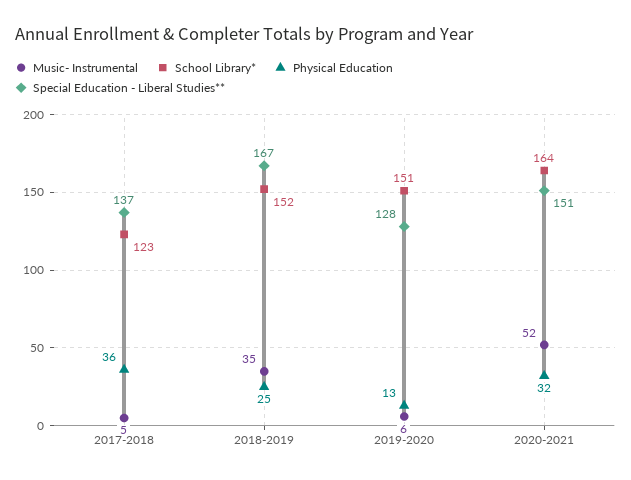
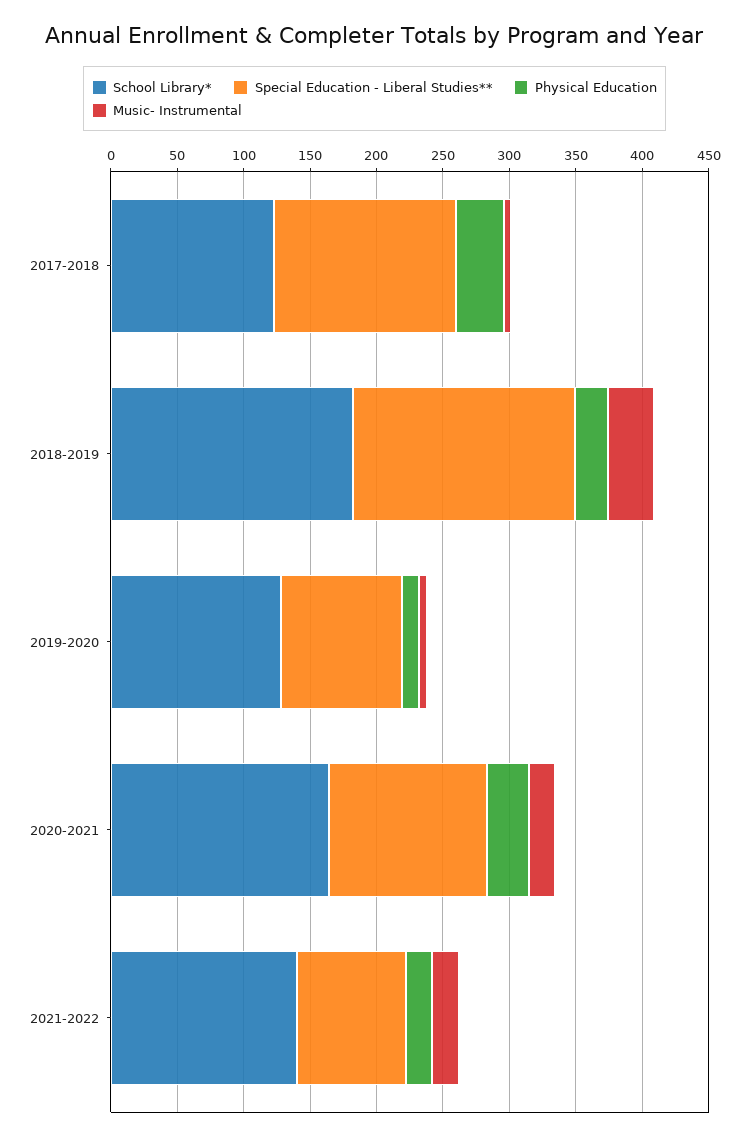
School Library*, 2018-2019: 152 -> 180
School Library*, 2019-2020: 151 -> 130
Special Education - Liberal Studies**, 2019-2020: 128 -> 90
Music- Instrumental, 2020-2021: 52 -> 20
Special Education - Liberal Studies**, 2020-2021: 151 -> 120
School Library*, 2021-2022: none -> 140
Special Education - Liberal Studies**, 2021-2022: none -> 80
Physical Education, 2021-2022: none -> 20
Music- Instrumental, 2021-2022: none -> 20

